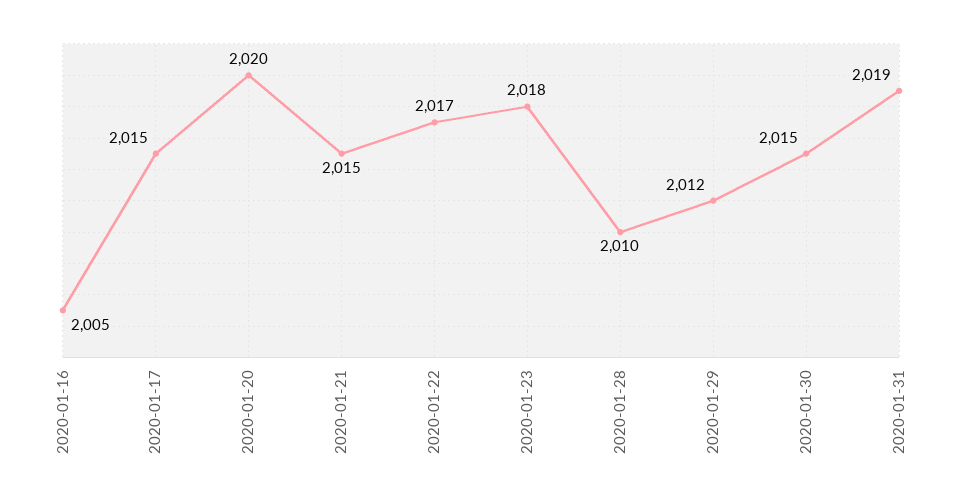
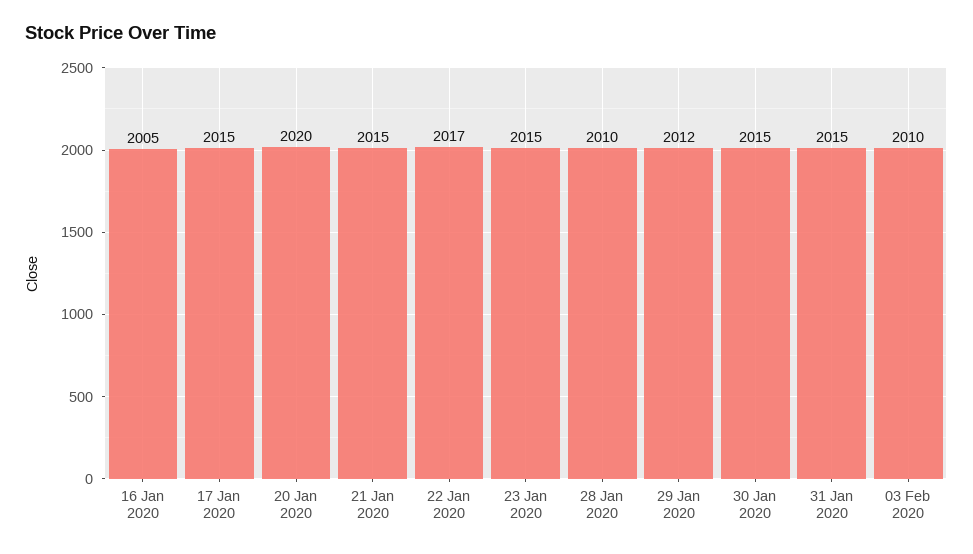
2020-01-23: 2018 -> 2015
2020-01-31: 2019 -> 2015
03 Feb 2020: none -> 2010

